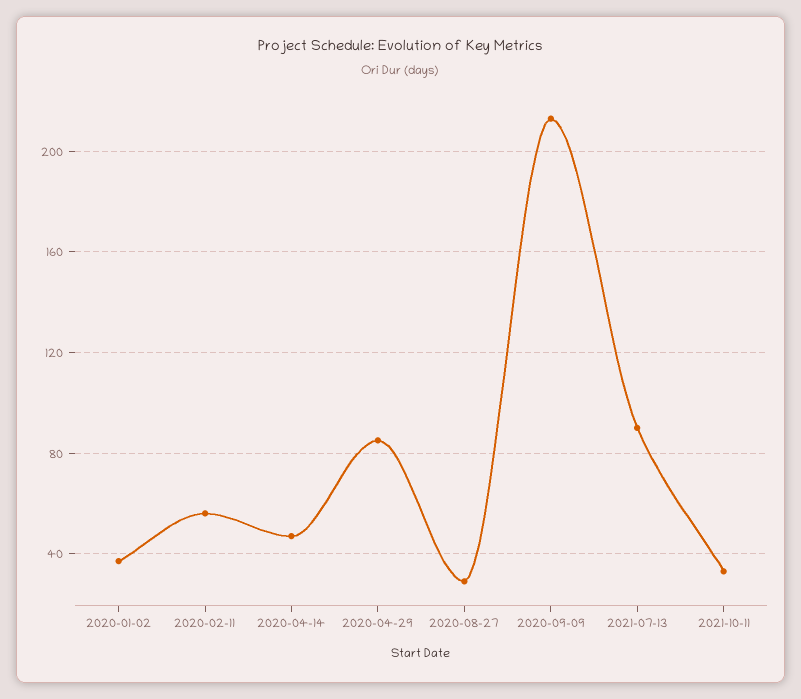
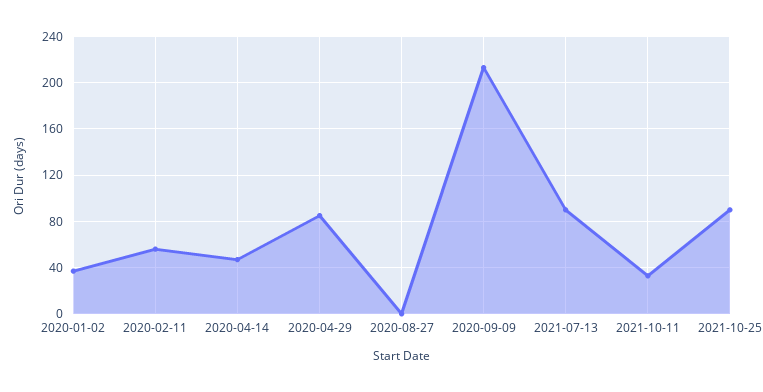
2020-08-27: 30 -> 0
2021-10-25: none -> 90

